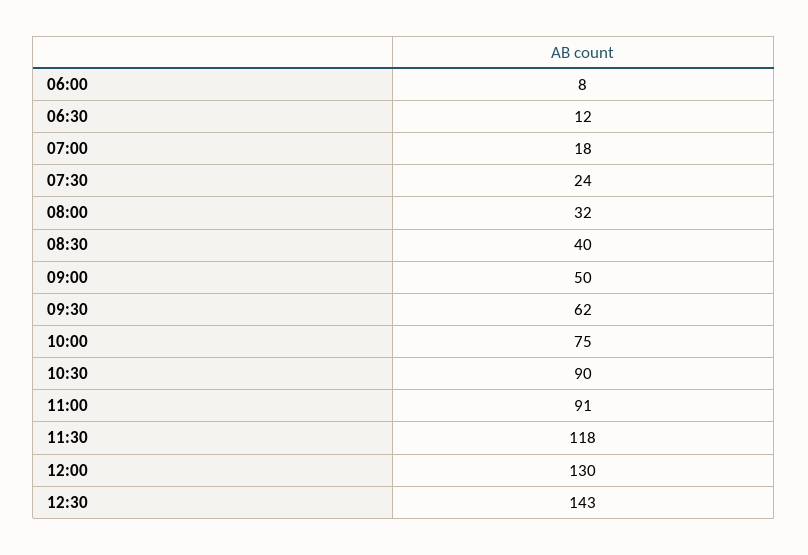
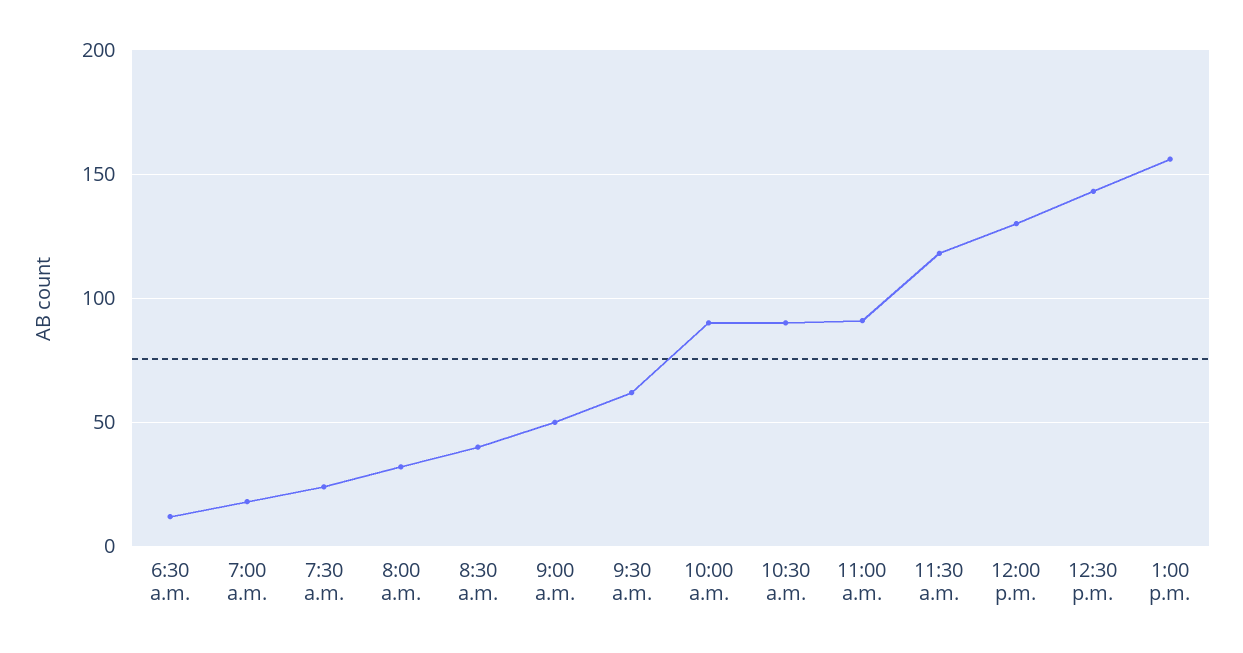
06:00: 8 -> none
10:00: 75 -> 90
1:00 p.m.: none -> 155

